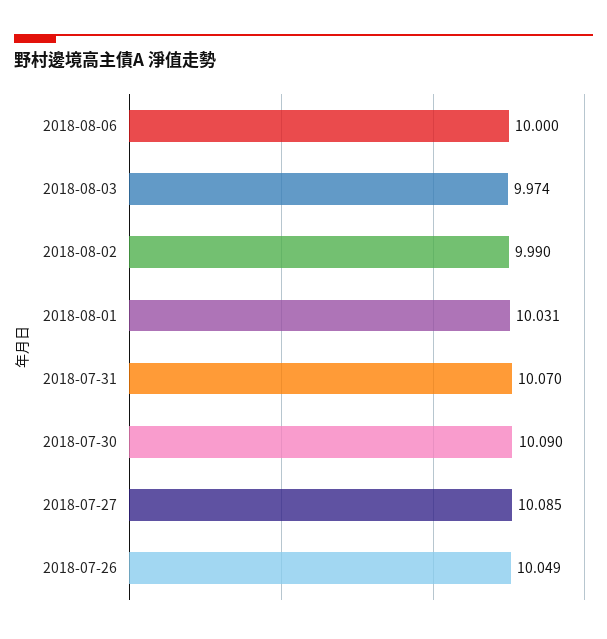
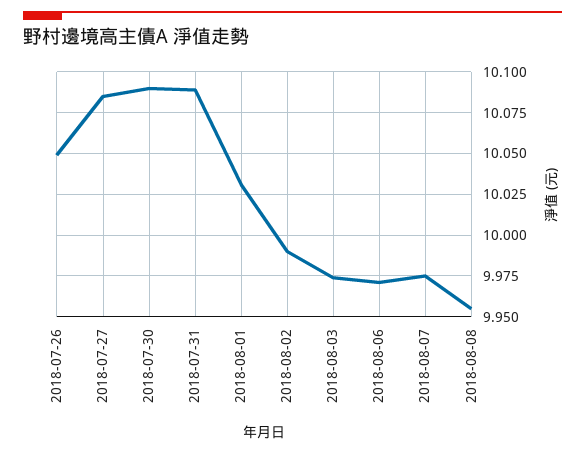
2018-08-06: 10 -> 9.97
2018-07-31: 10.07 -> 10.09
2018-08-07: none -> 9.975
2018-08-08: none -> 9.955

